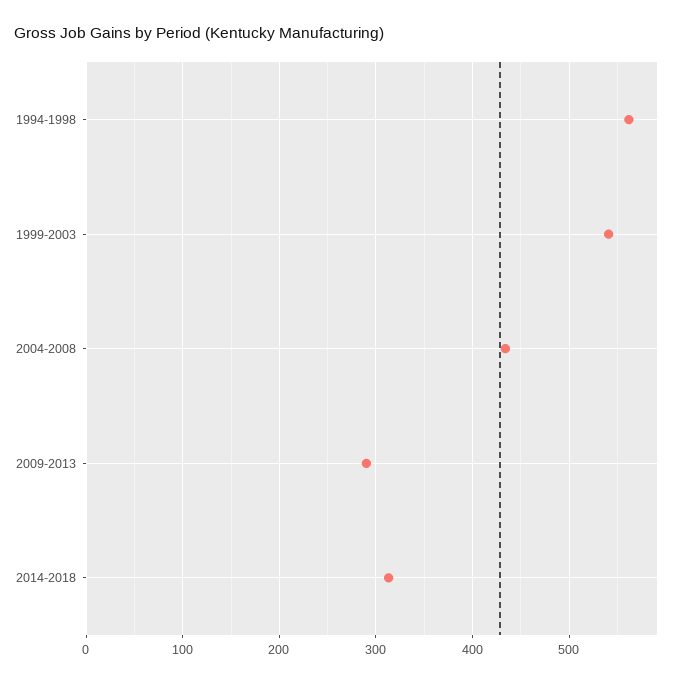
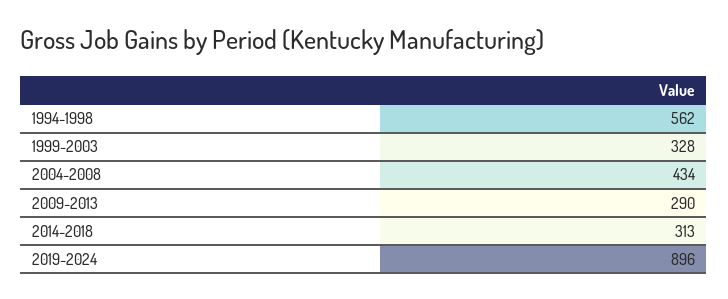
1999-2003: 540 -> 328
2019-2024: none -> 896

